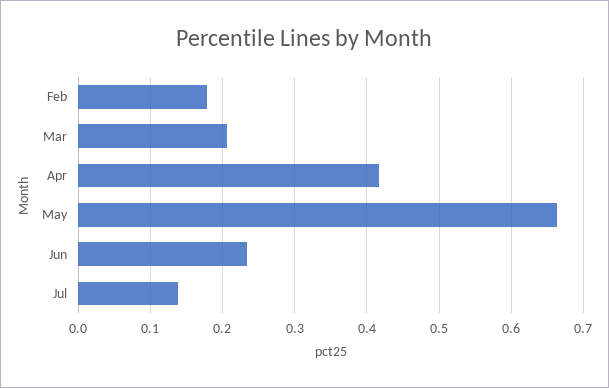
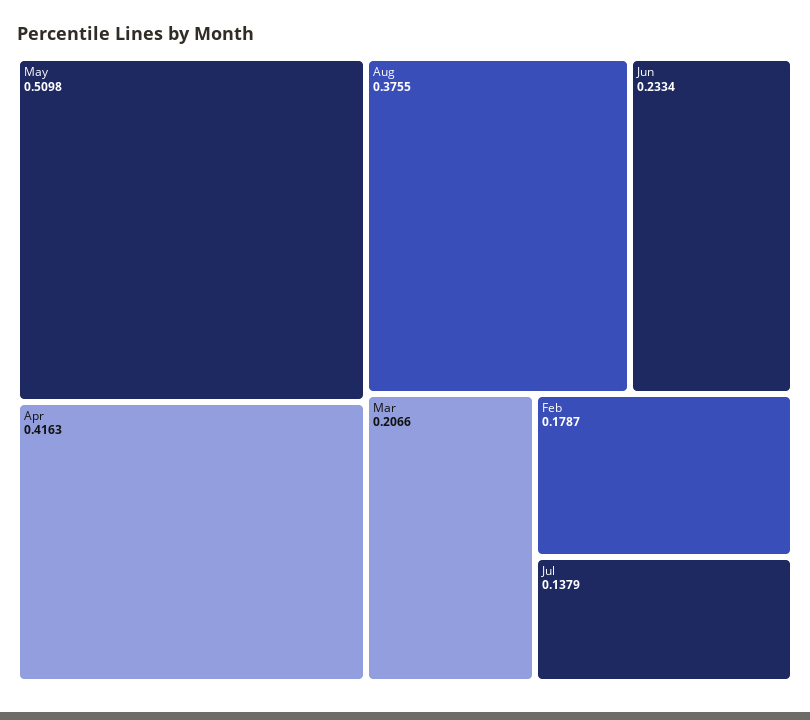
May: 0.66 -> 0.5098
Aug: none -> 0.3755

